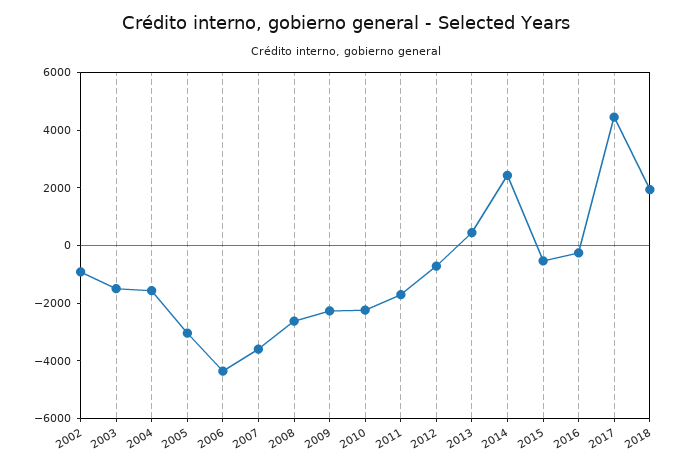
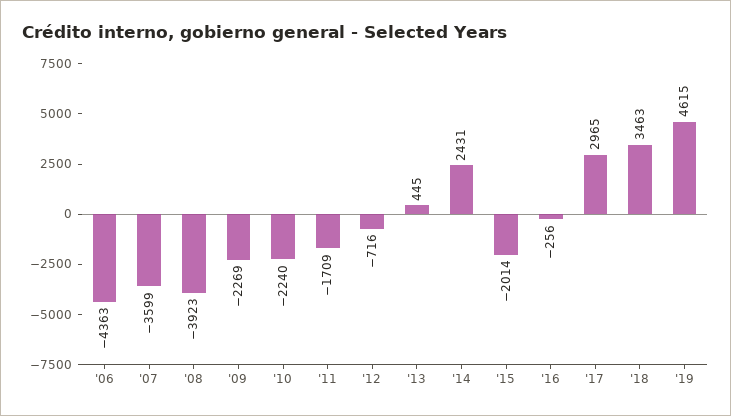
2002: -1000 -> none
2003: -1500 -> none
2004: -1500 -> none
2005: -3000 -> none
2008: -2500 -> -3923
2015: -500 -> -2014
2017: 4500 -> 2965
2018: 2000 -> 3463
'19: none -> 4615

